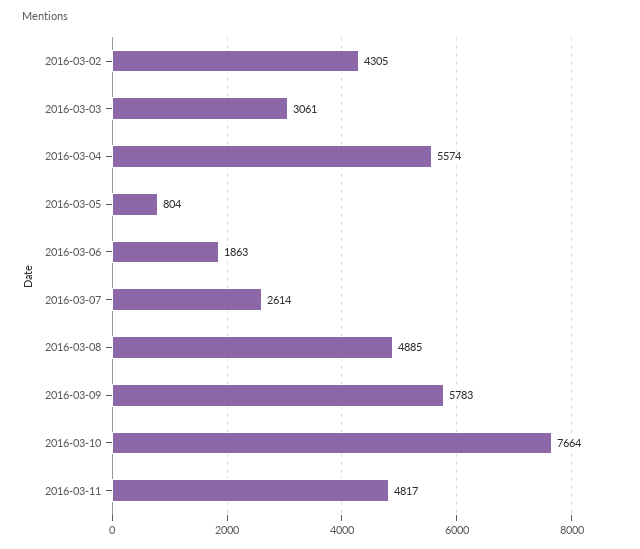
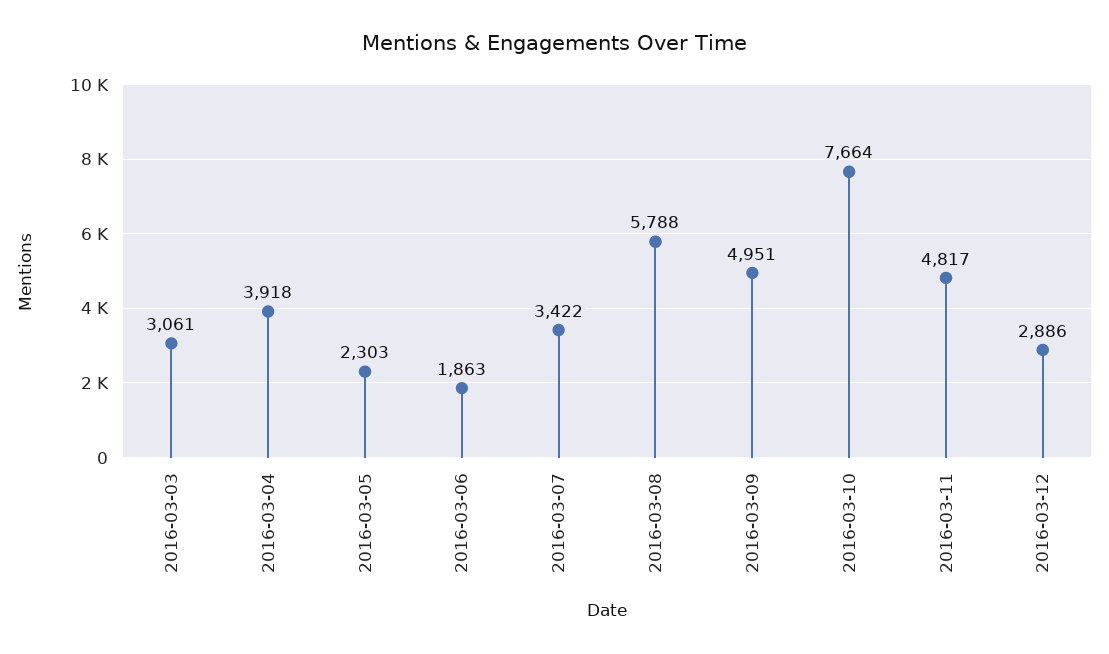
2016-03-02: 4305 -> none
2016-03-04: 5574 -> 3918
2016-03-05: 804 -> 2303
2016-03-07: 2614 -> 3422
2016-03-08: 4885 -> 5788
2016-03-09: 5783 -> 4951
2016-03-12: none -> 2886

